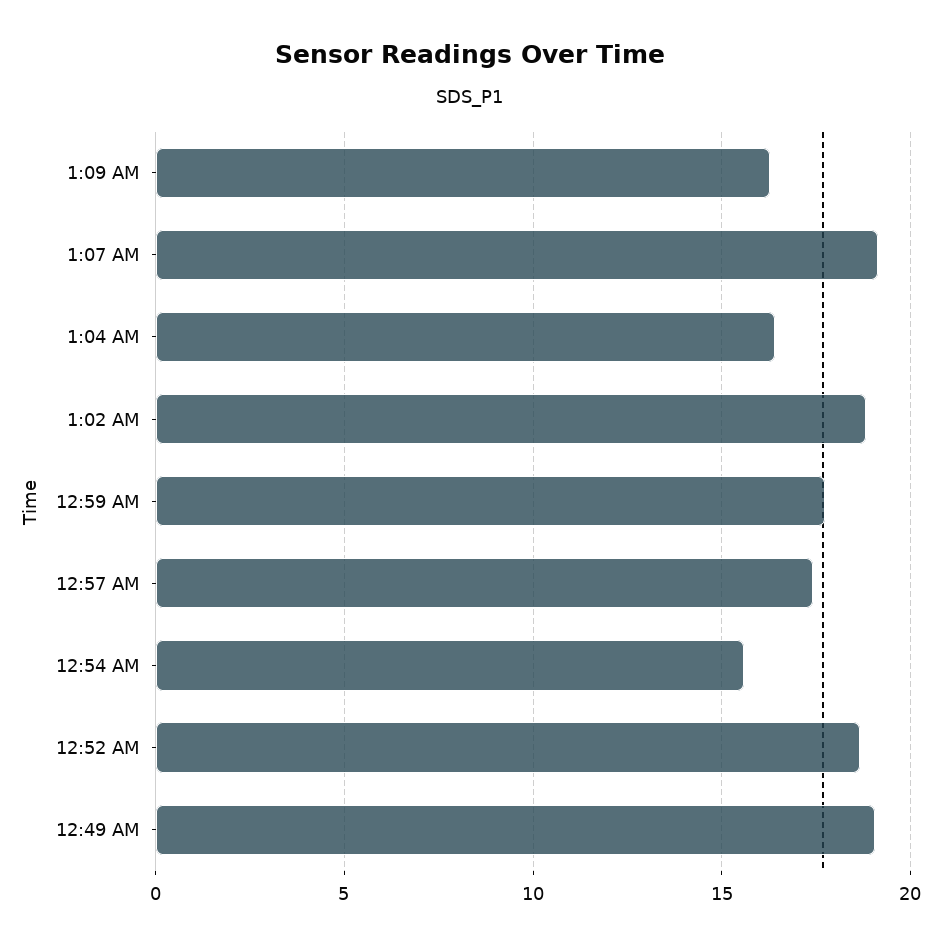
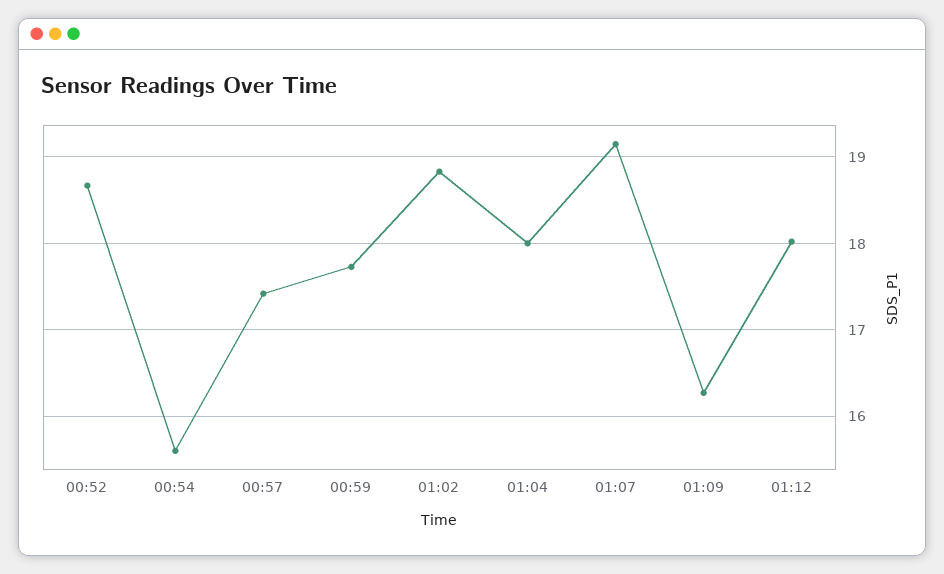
1:04 AM: 16.5 -> 18
12:49 AM: 19 -> none
01:12: none -> 18

